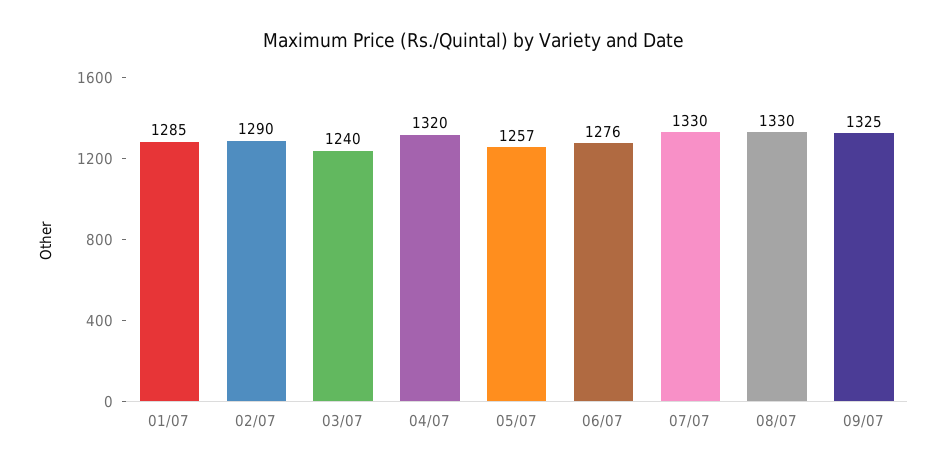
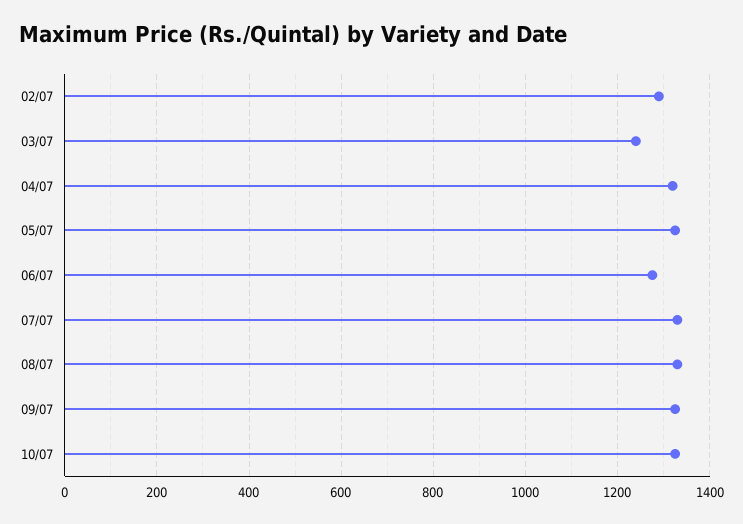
01/07: 1285 -> none
05/07: 1257 -> 1320
10/07: none -> 1320

